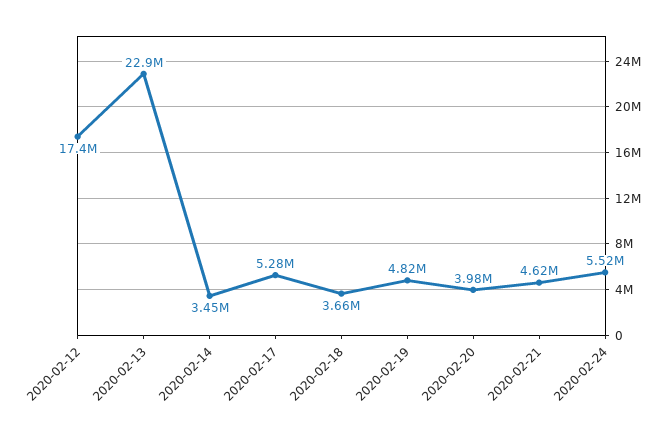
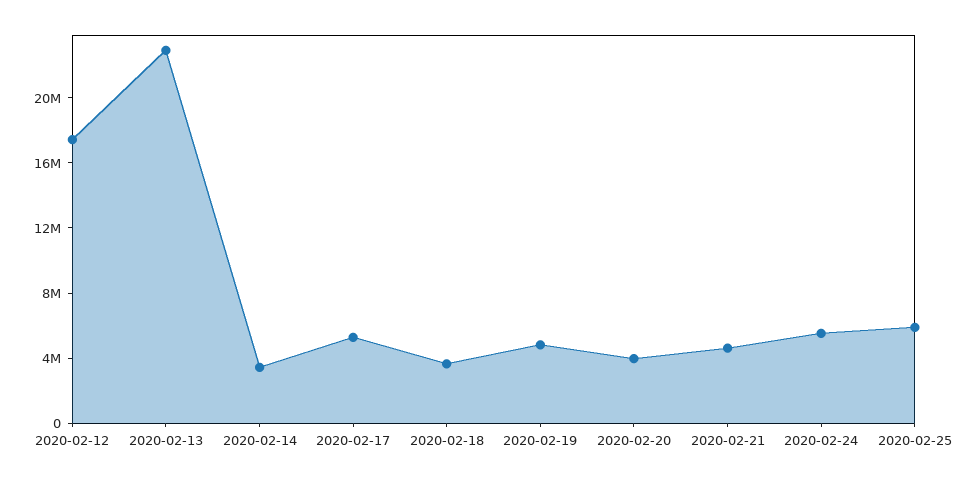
2020-02-25: none -> 6000000

